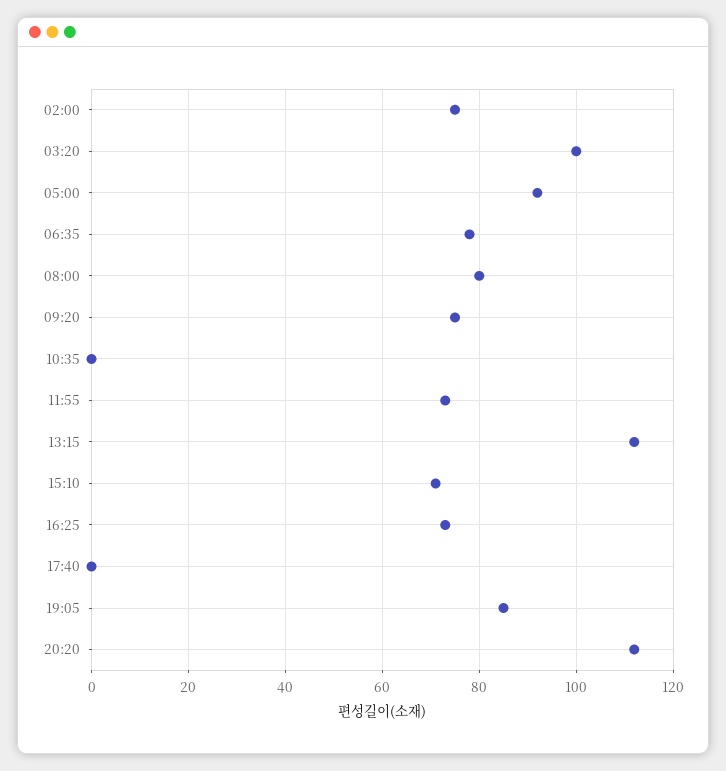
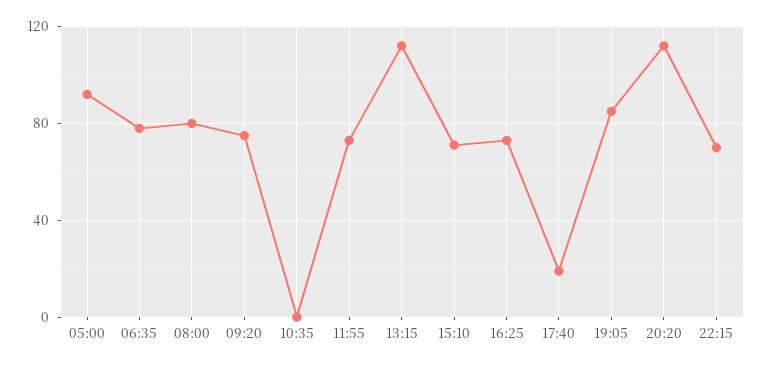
02:00: 75 -> none
03:20: 100 -> none
17:40: 0 -> 20
22:15: none -> 70

